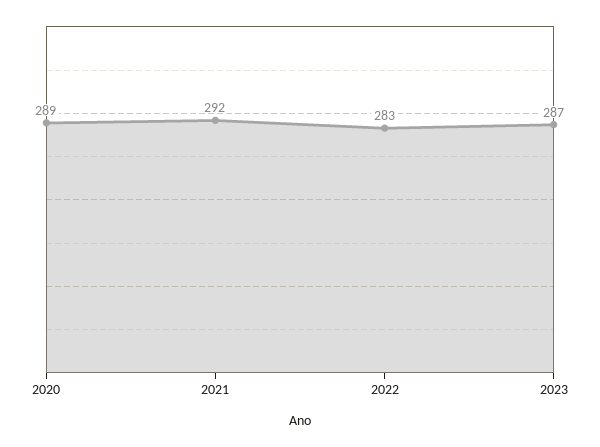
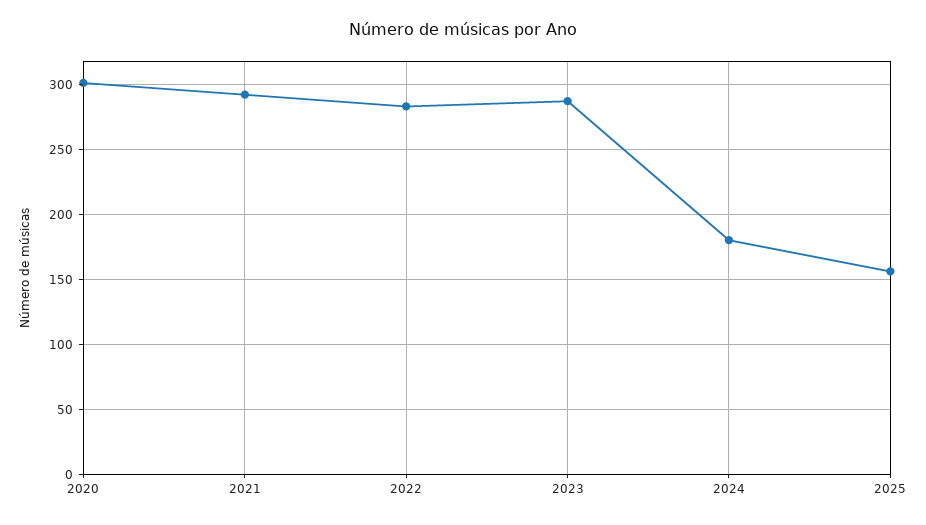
2020: 289 -> 300
2024: none -> 180
2025: none -> 155

